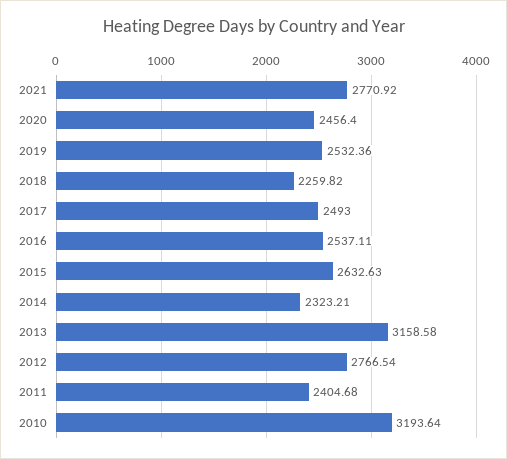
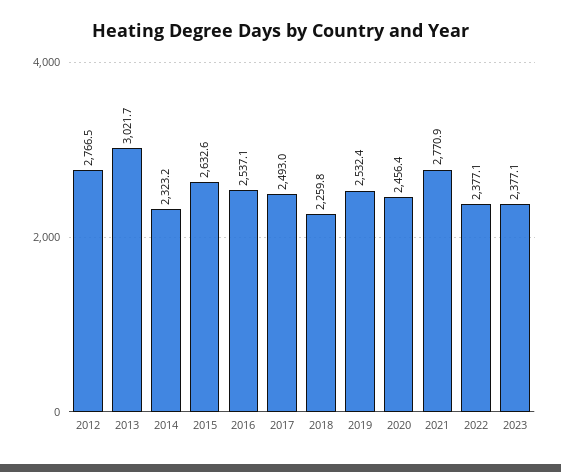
2013: 3158.58 -> 3021.7
2011: 2404.68 -> none
2010: 3193.64 -> none
2022: none -> 2377.1
2023: none -> 2377.1

